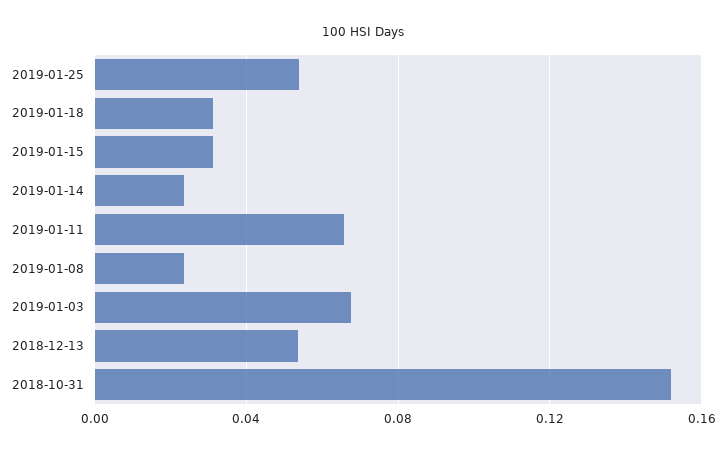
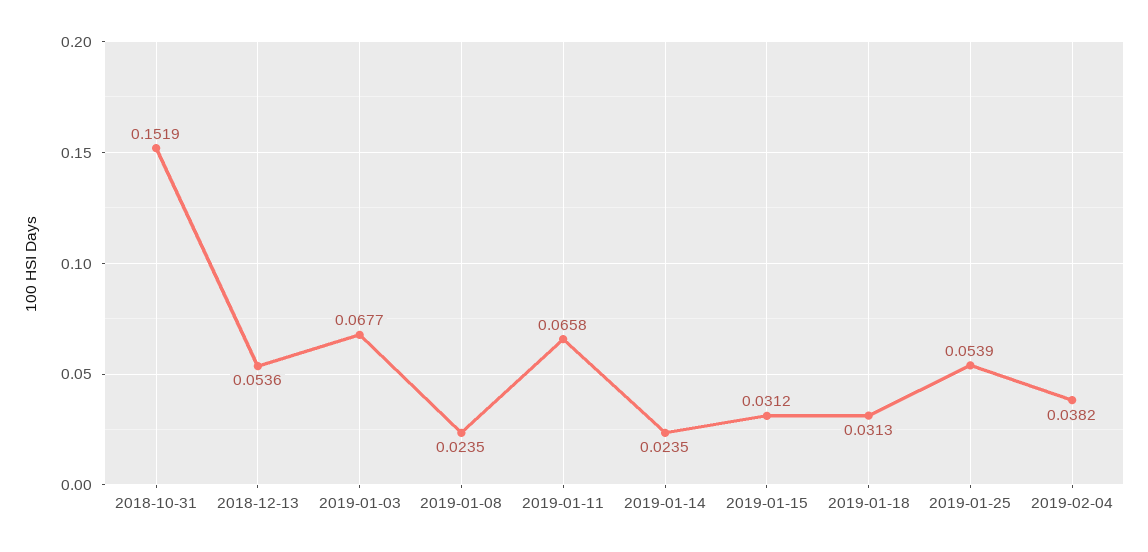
2019-02-04: none -> 0.0382

